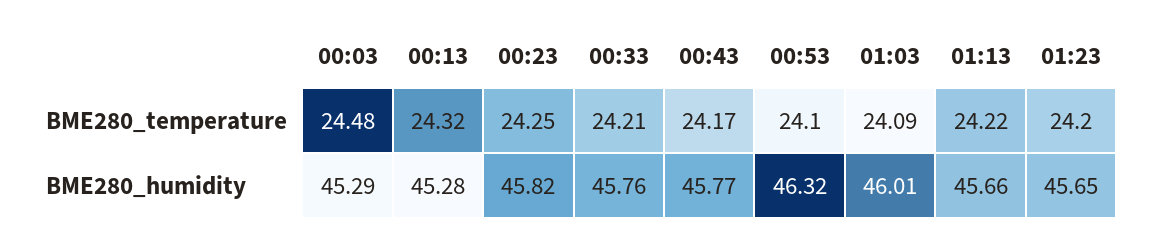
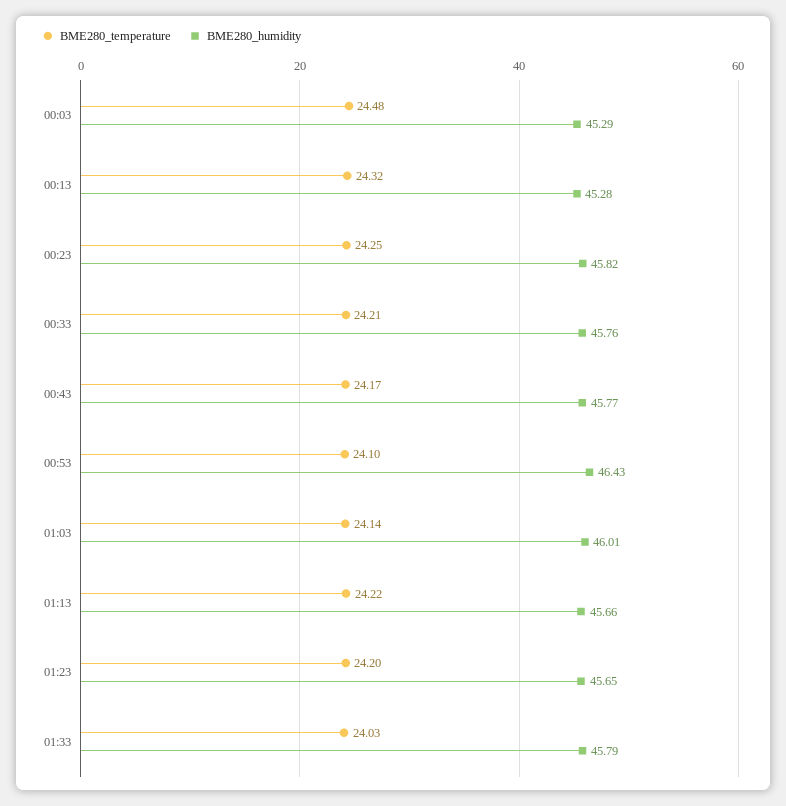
BME280_temperature, 01:03: 24.09 -> 24.14
BME280_humidity, 00:53: 46.32 -> 46.43
BME280_temperature, 01:33: none -> 24.03
BME280_humidity, 01:33: none -> 45.79

